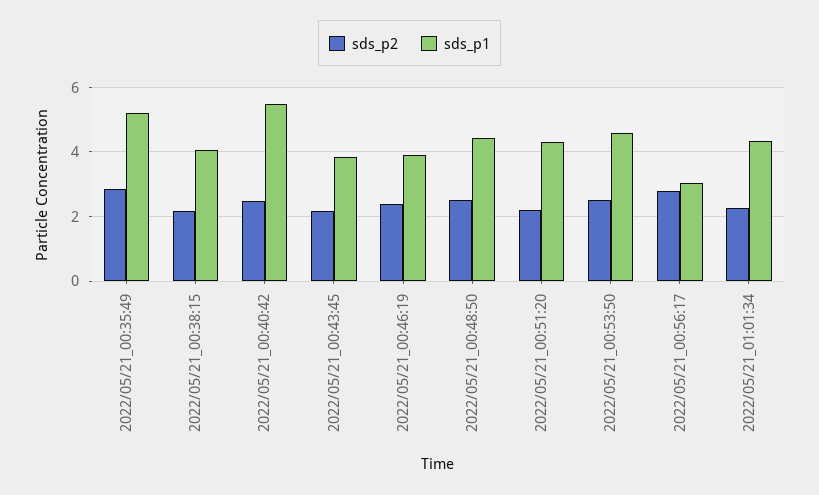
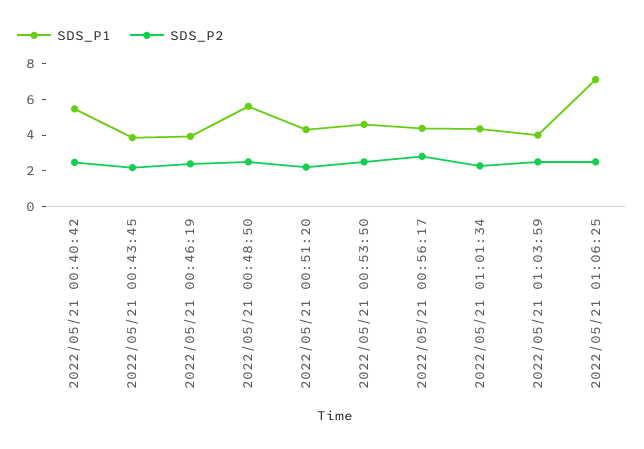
sds_p2, 2022/05/21_00:35:49: 2.8 -> none
sds_p1, 2022/05/21_00:35:49: 5.2 -> none
sds_p2, 2022/05/21_00:38:15: 2.2 -> none
sds_p1, 2022/05/21_00:38:15: 4 -> none
sds_p1, 2022/05/21_00:48:50: 4.4 -> 5.5
sds_p1, 2022/05/21_00:56:17: 3 -> 4.5
sds_p1, 2022/05/21 01:03:59: none -> 4
sds_p2, 2022/05/21 01:03:59: none -> 2.5
sds_p1, 2022/05/21 01:06:25: none -> 7
sds_p2, 2022/05/21 01:06:25: none -> 2.5

